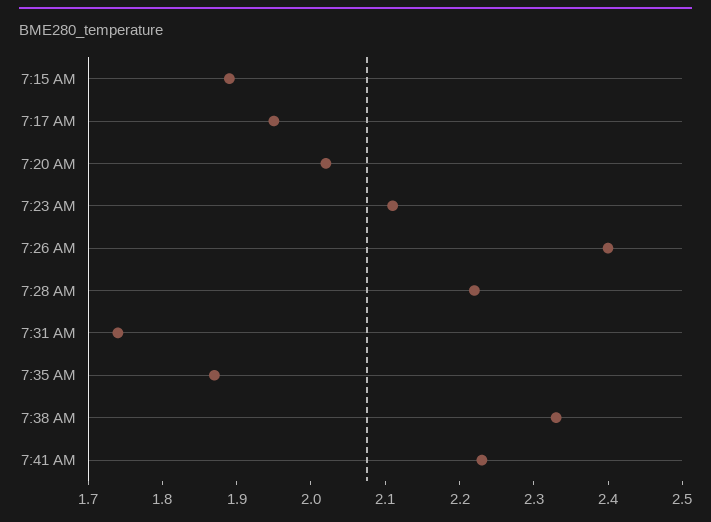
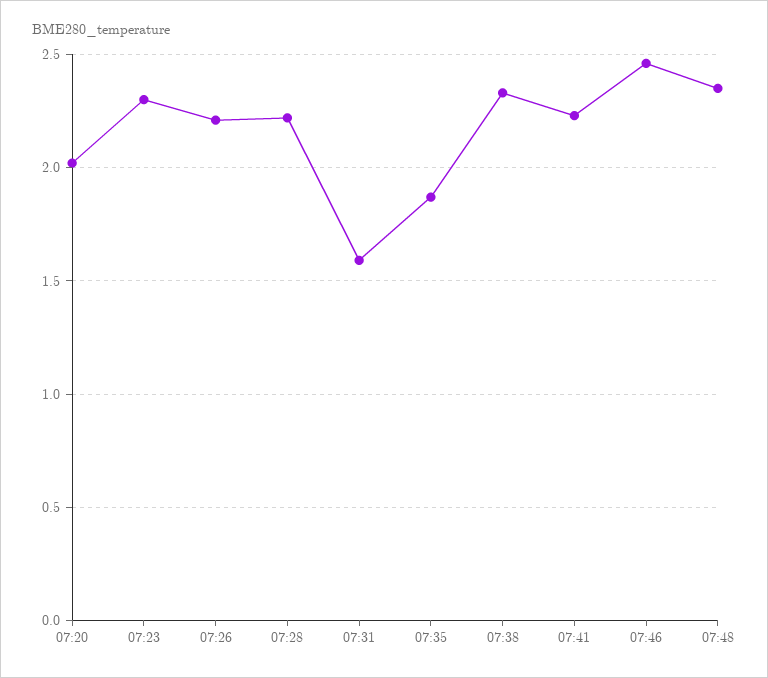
7:15 AM: 1.9 -> none
7:17 AM: 1.95 -> none
7:23 AM: 2.1 -> 2.3
7:26 AM: 2.4 -> 2.2
7:31 AM: 1.75 -> 1.6
07:46: none -> 2.45
07:48: none -> 2.35

